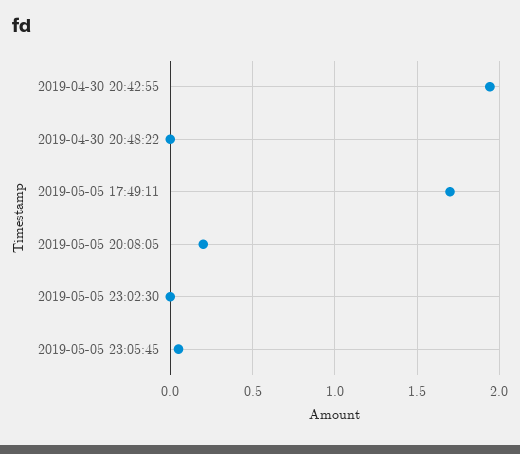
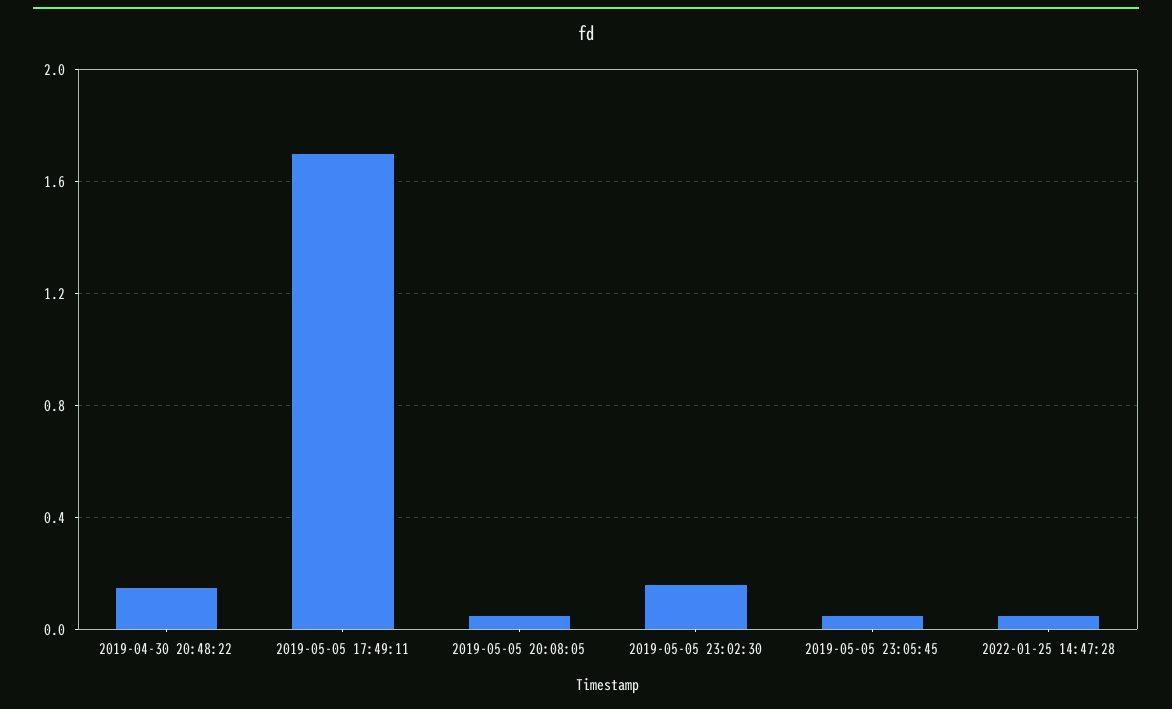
2019-04-30 20:42:55: 1.95 -> none
2019-04-30 20:48:22: 0 -> 0.15
2019-05-05 20:08:05: 0.2 -> 0.05
2019-05-05 23:02:30: 0 -> 0.15
2022-01-25 14:47:28: none -> 0.05

